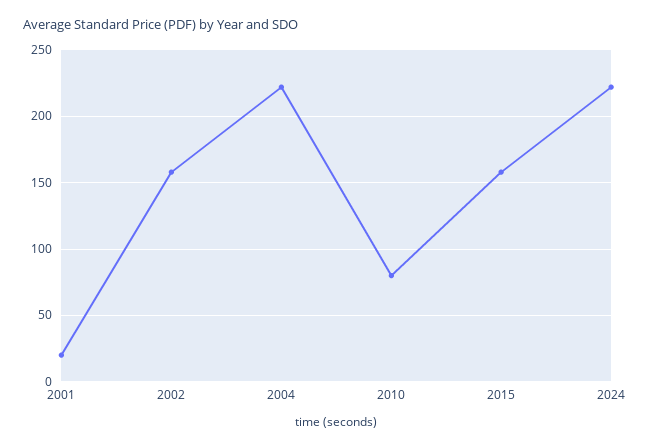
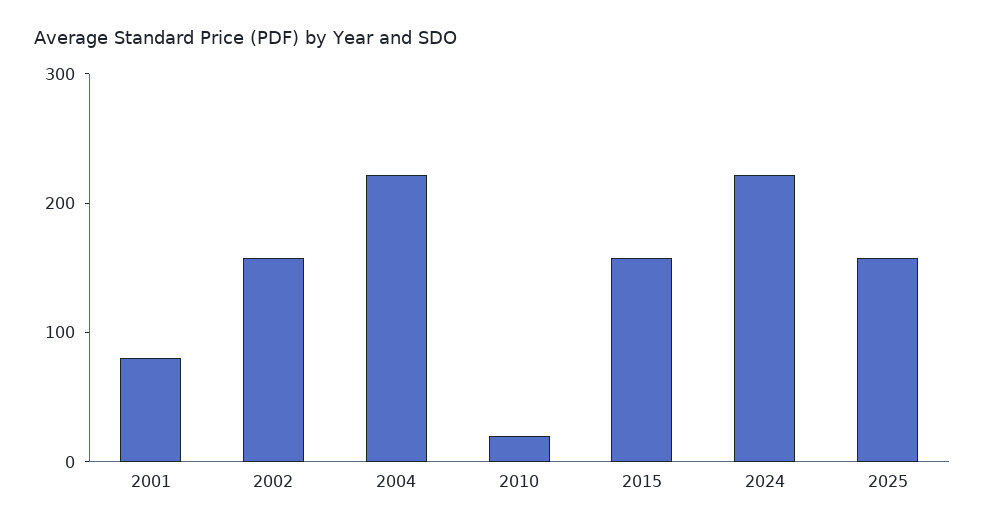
2001: 20 -> 80
2010: 80 -> 20
2025: none -> 160

